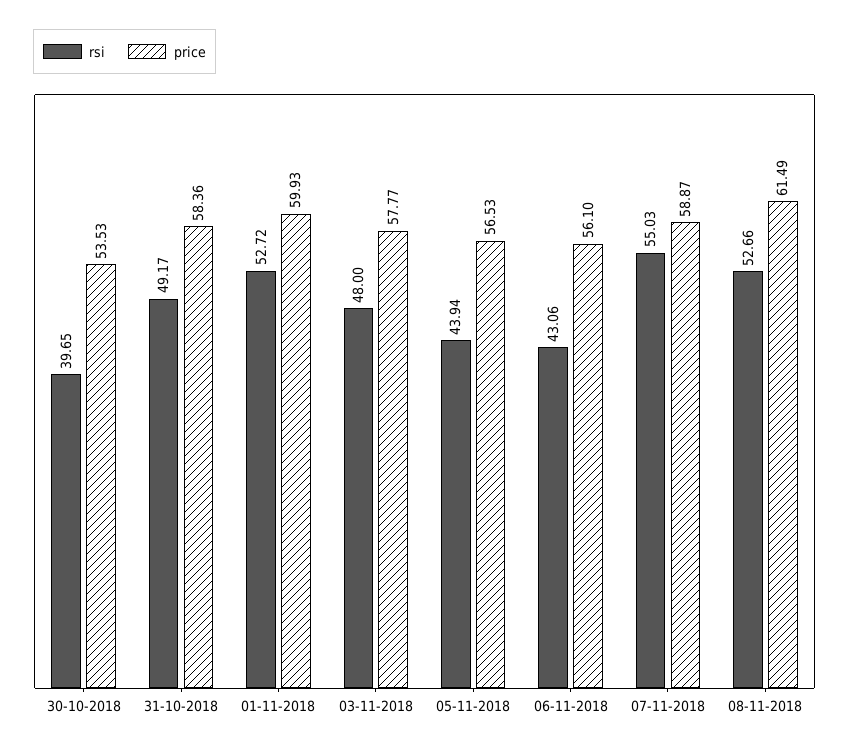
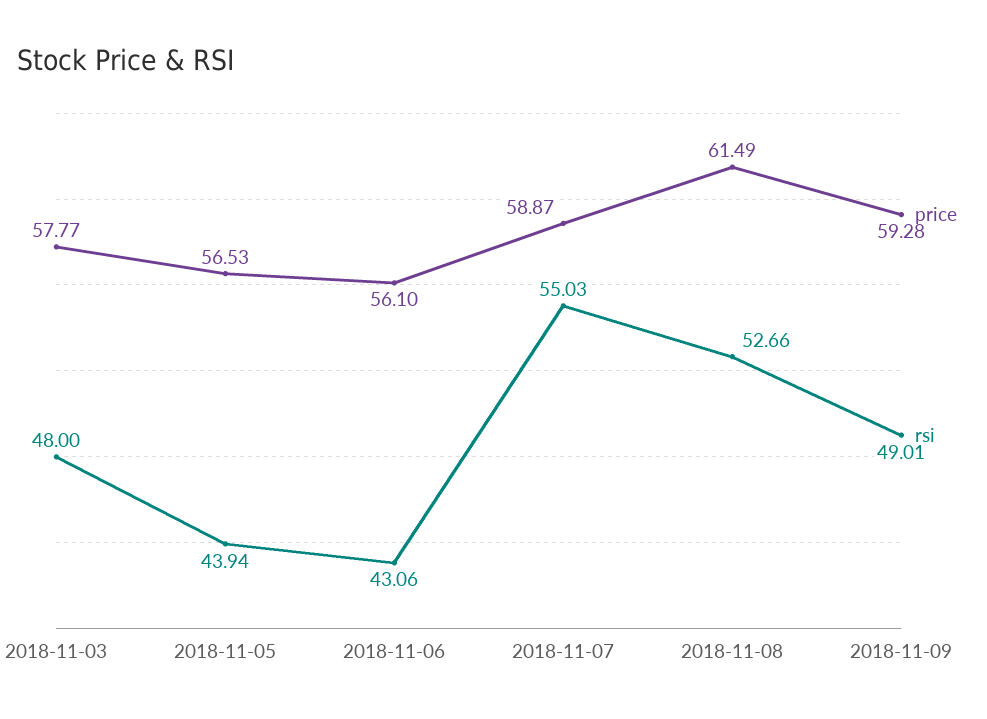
rsi, 30-10-2018: 39.65 -> none
price, 30-10-2018: 53.53 -> none
rsi, 31-10-2018: 49.17 -> none
price, 31-10-2018: 58.36 -> none
rsi, 01-11-2018: 52.72 -> none
price, 01-11-2018: 59.93 -> none
price, 2018-11-09: none -> 59.28
rsi, 2018-11-09: none -> 49.01

